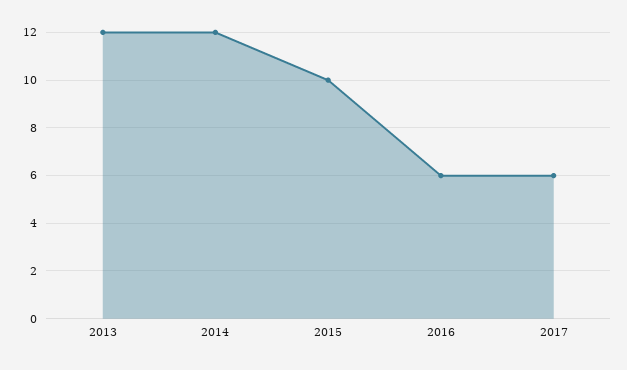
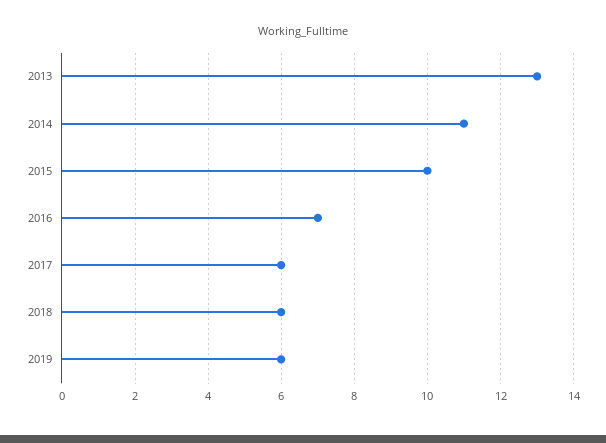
2013: 12 -> 13
2014: 12 -> 11
2016: 6 -> 7
2018: none -> 6
2019: none -> 6

